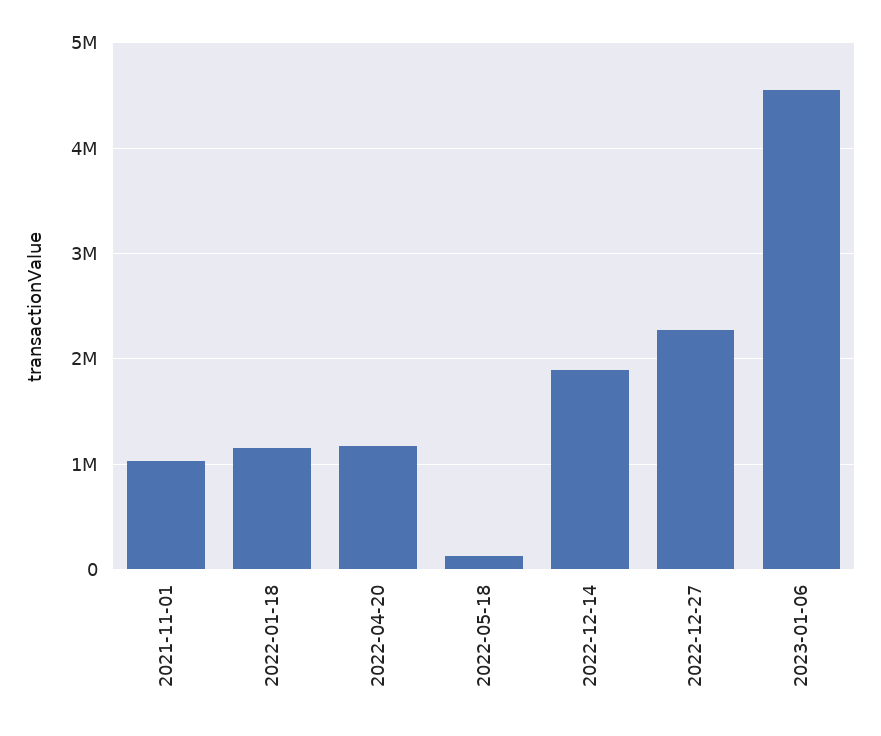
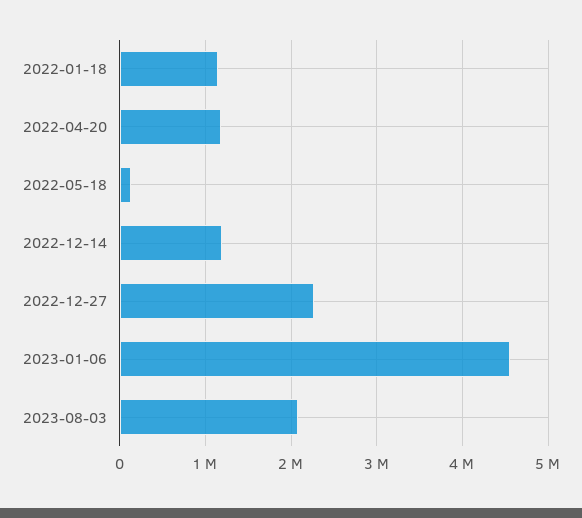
2021-11-01: 1000000 -> none
2022-12-14: 1900000 -> 1200000
2023-08-03: none -> 2100000

